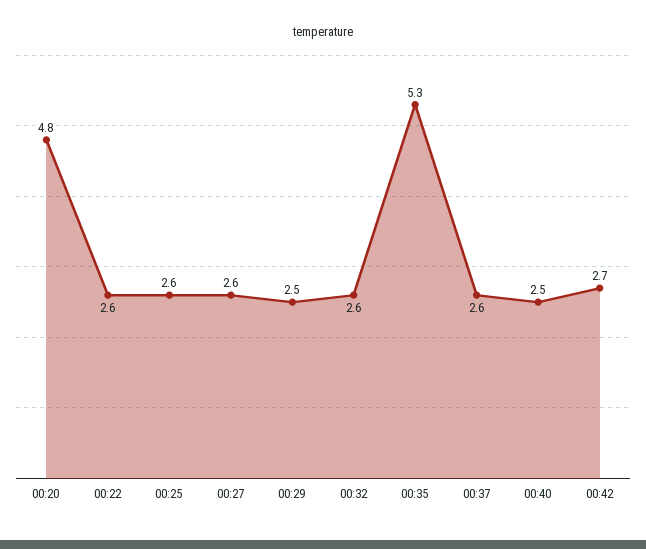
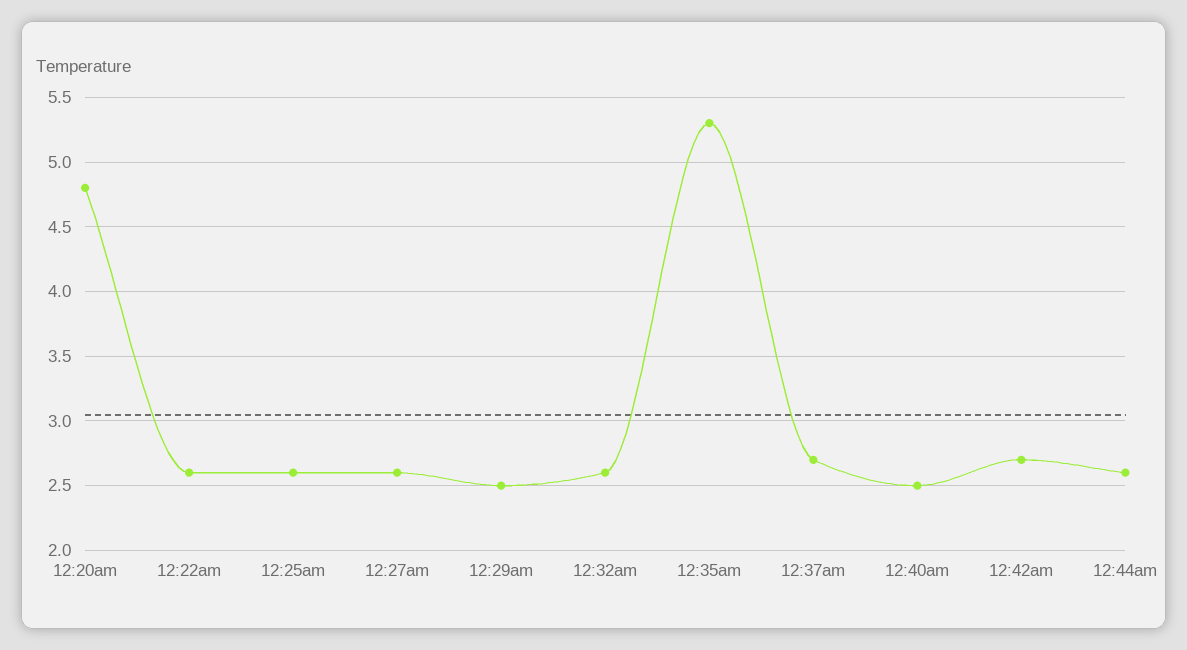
00:37: 2.6 -> 2.7
12:44am: none -> 2.6

